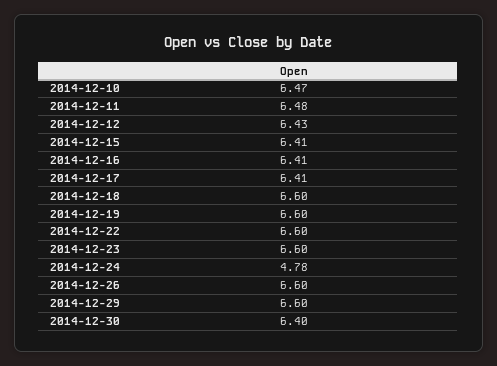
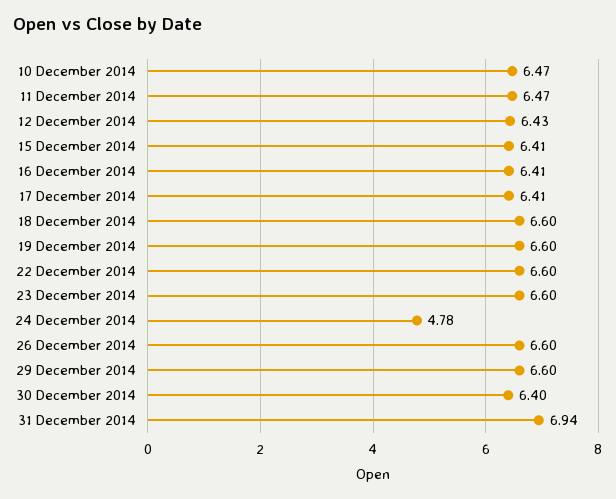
2014-12-11: 6.48 -> 6.47
31 December 2014: none -> 6.94

